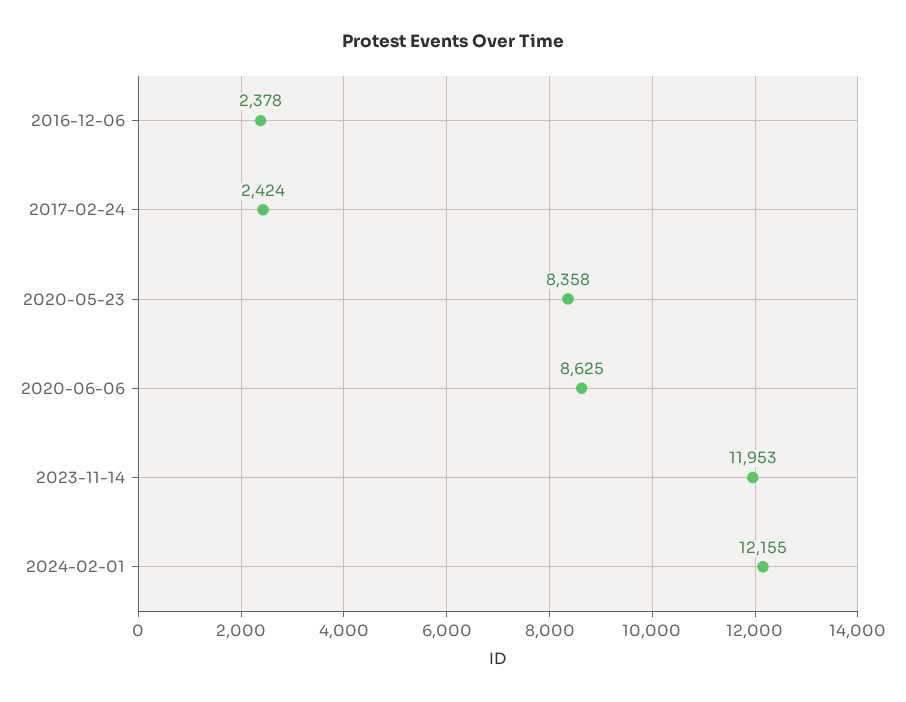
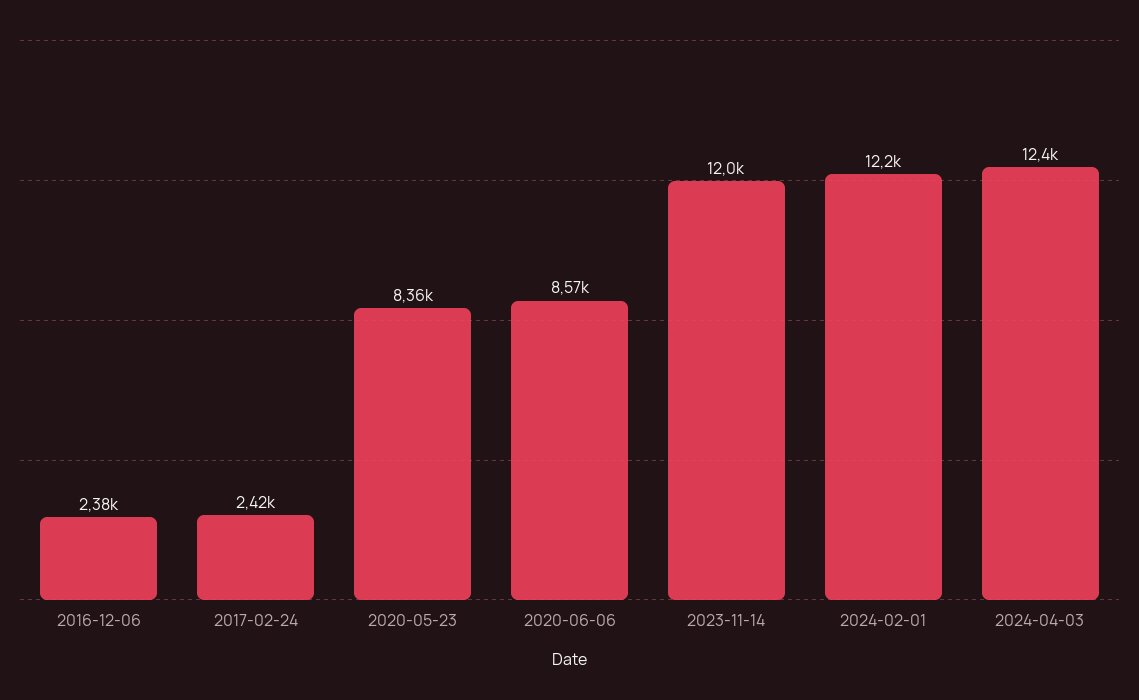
2020-06-06: 8625 -> 8570
2024-04-03: none -> 12400

